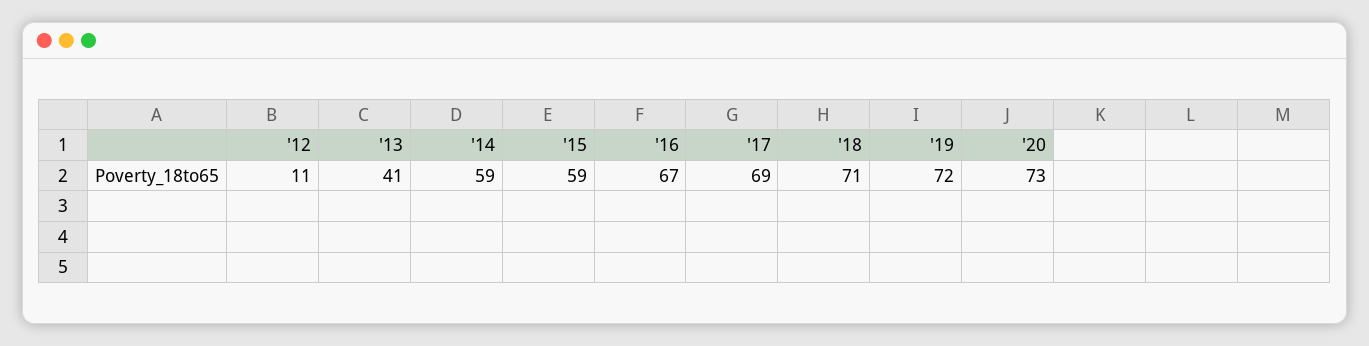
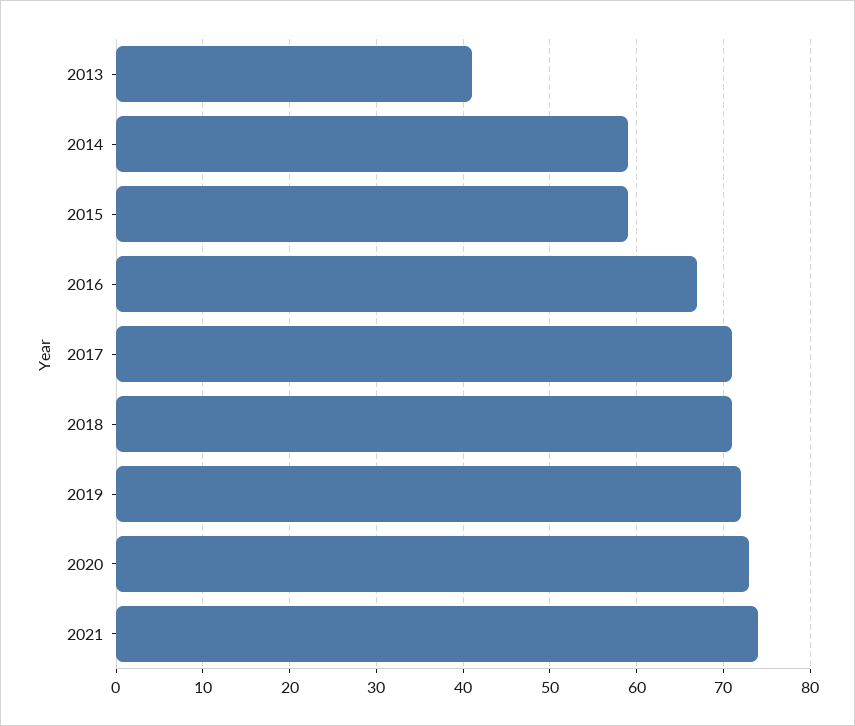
'12: 11 -> none
'17: 69 -> 71
2021: none -> 74

